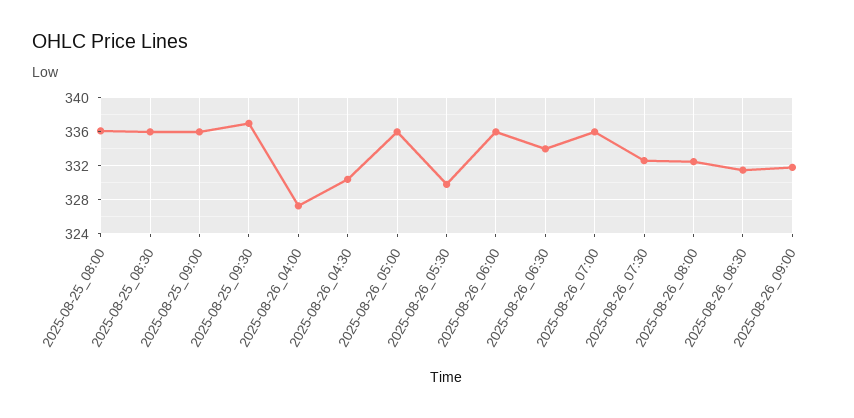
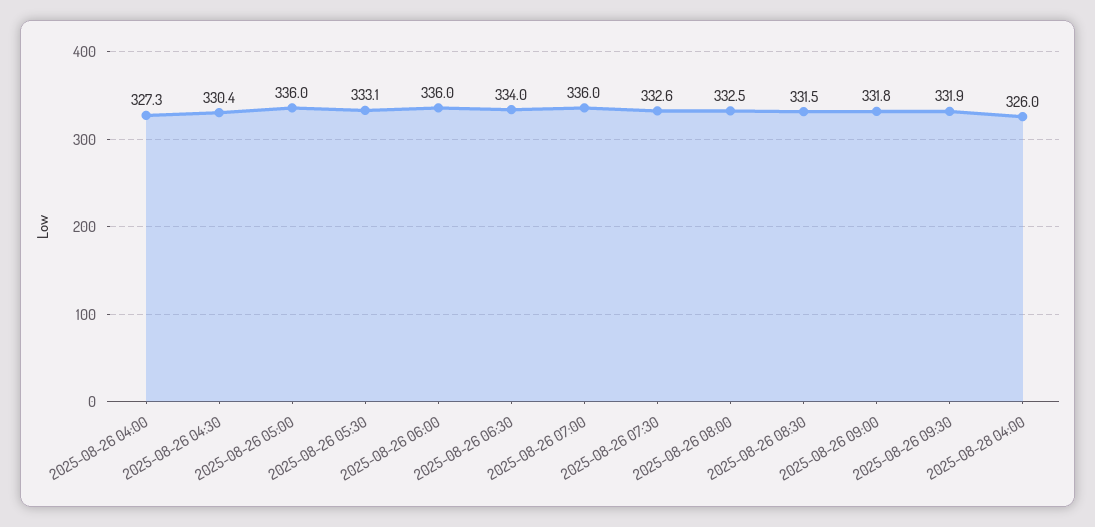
2025-08-25_08:00: 336 -> none
2025-08-25_08:30: 336 -> none
2025-08-25_09:00: 336 -> none
2025-08-25_09:30: 337 -> none
2025-08-26_05:30: 330 -> 333.1
2025-08-26 09:30: none -> 331.9
2025-08-28 04:00: none -> 326

